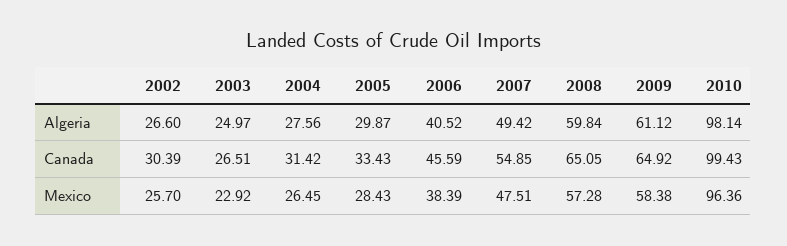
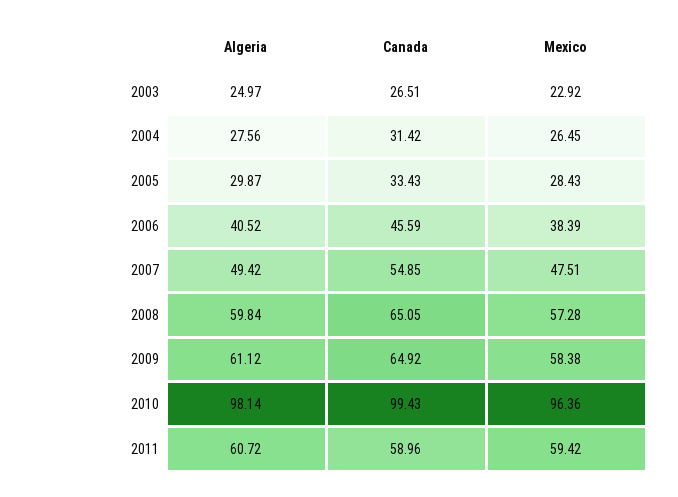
2002, Algeria: 26.6 -> none
2002, Canada: 30.39 -> none
2002, Mexico: 25.7 -> none
2011, Algeria: none -> 60.72
2011, Canada: none -> 58.96
2011, Mexico: none -> 59.42

